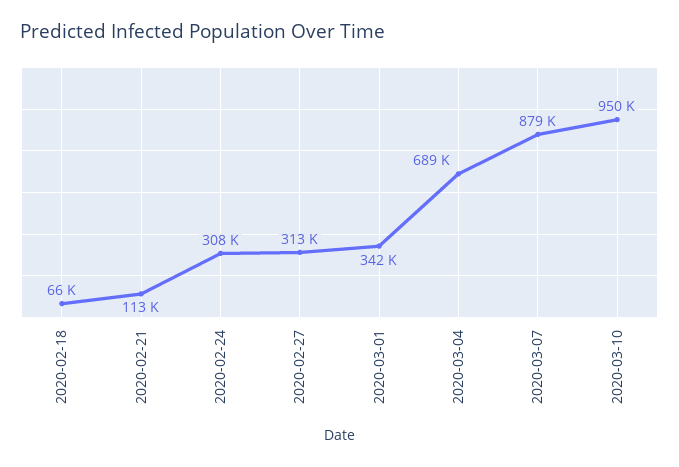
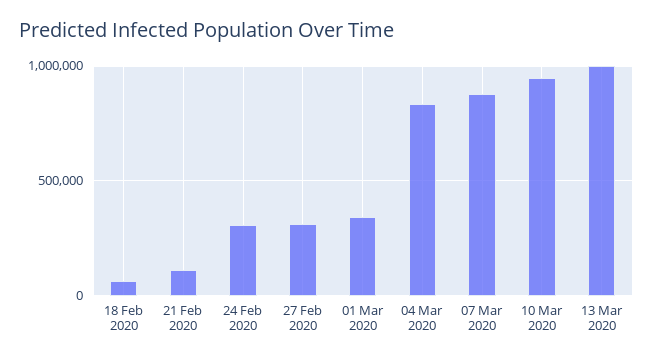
2020-03-04: 689000 -> 850000
13 Mar 2020: none -> 1000000

